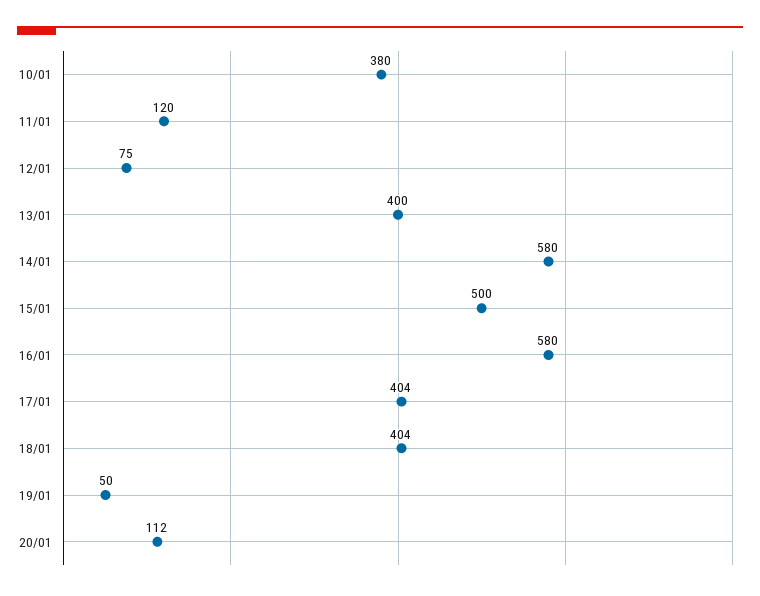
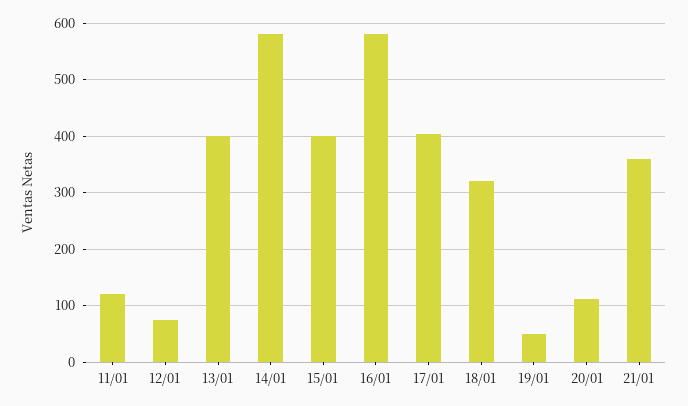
10/01: 380 -> none
15/01: 500 -> 400
18/01: 404 -> 320
21/01: none -> 360

